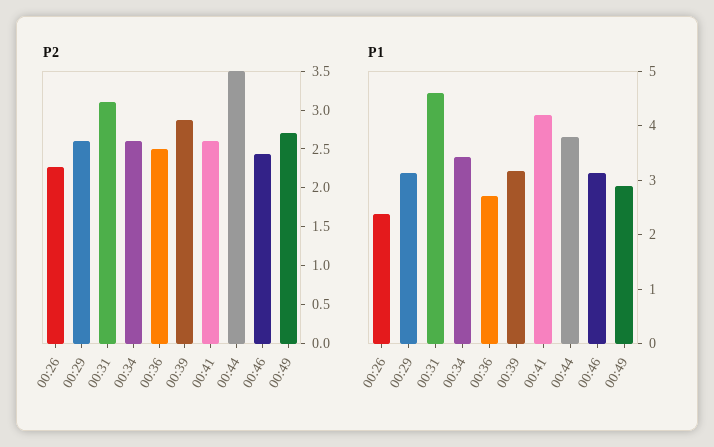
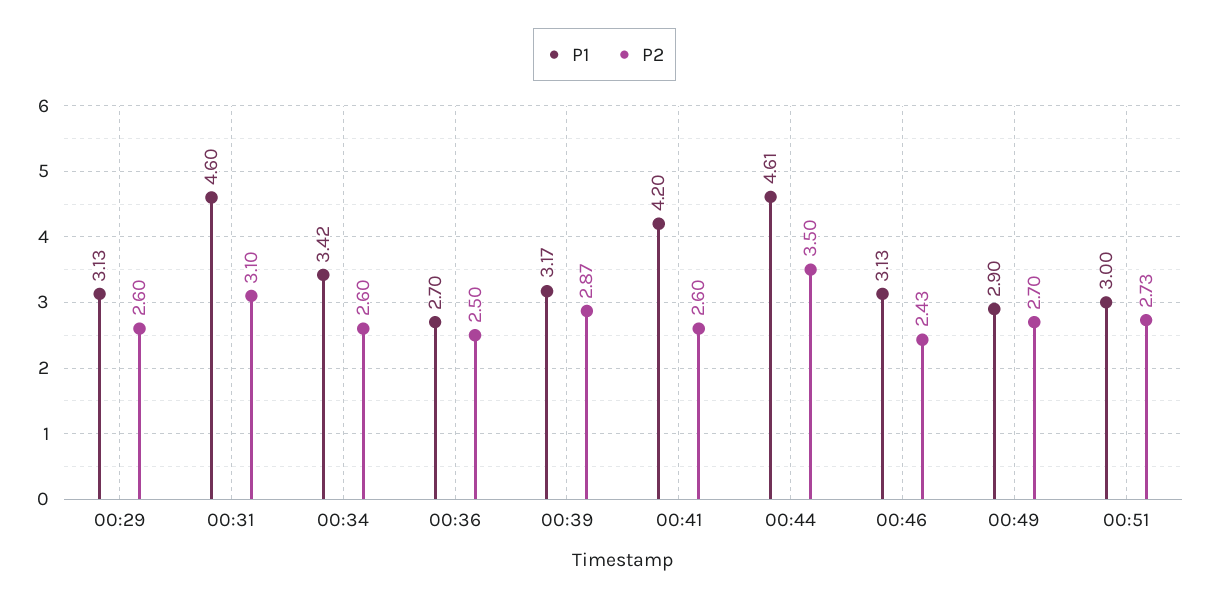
P2, 00:26: 2.25 -> none
P1, 00:26: 2.4 -> none
P1, 00:44: 3.8 -> 4.61
P1, 00:51: none -> 3
P2, 00:51: none -> 2.73

